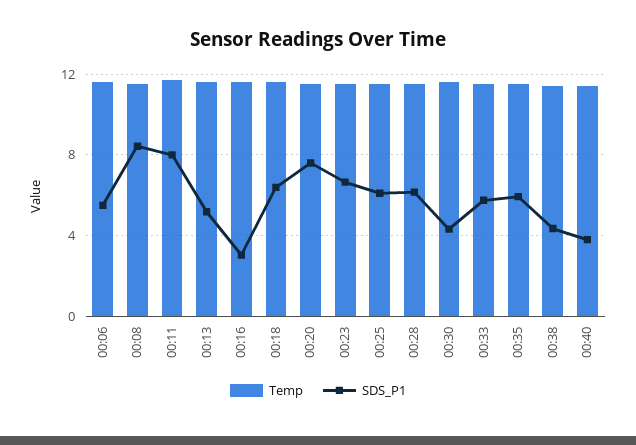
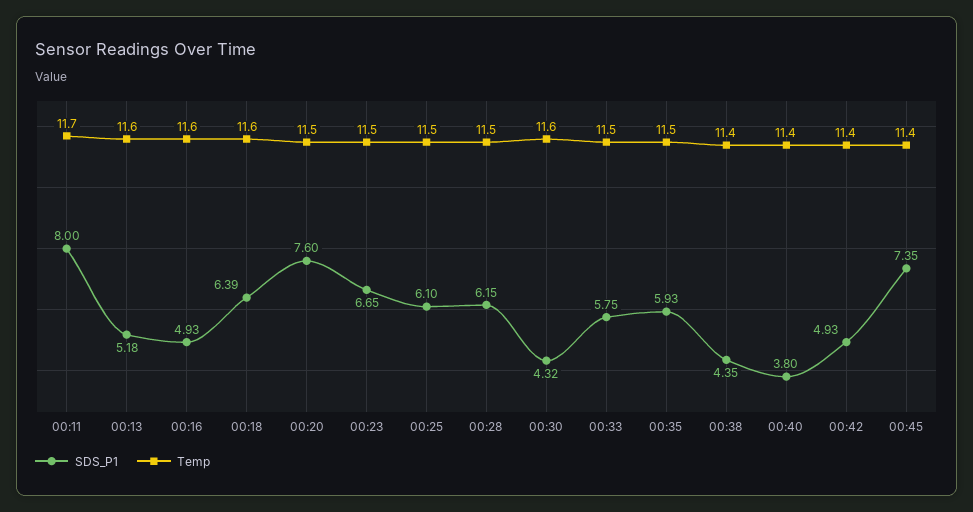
Temp, 00:06: 11.5 -> none
SDS_P1, 00:06: 5.5 -> none
Temp, 00:08: 11.5 -> none
SDS_P1, 00:08: 8.5 -> none
SDS_P1, 00:16: 3 -> 4.93
SDS_P1, 00:42: none -> 4.93
Temp, 00:42: none -> 11.4
SDS_P1, 00:45: none -> 7.35
Temp, 00:45: none -> 11.4

